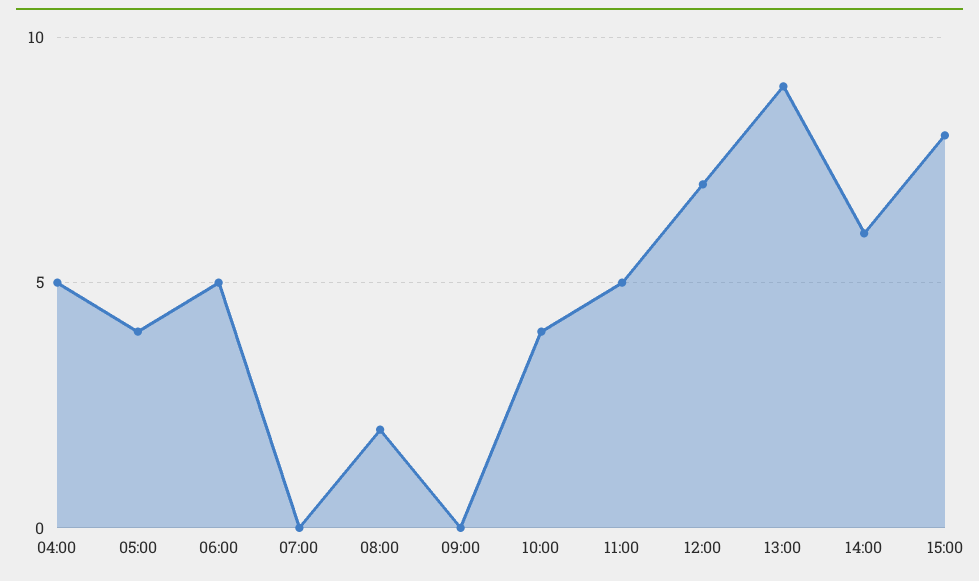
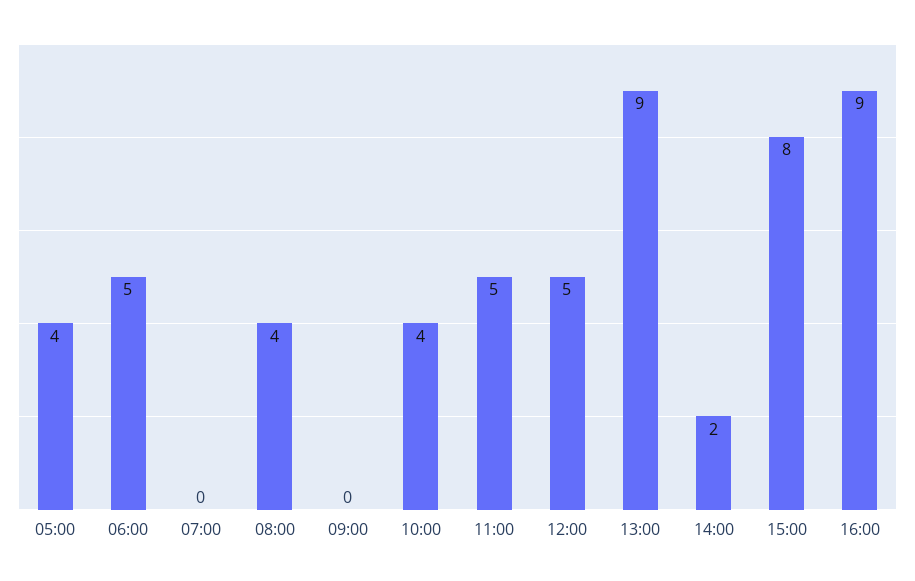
04:00: 5 -> none
08:00: 2 -> 4
12:00: 7 -> 5
14:00: 6 -> 2
16:00: none -> 9

